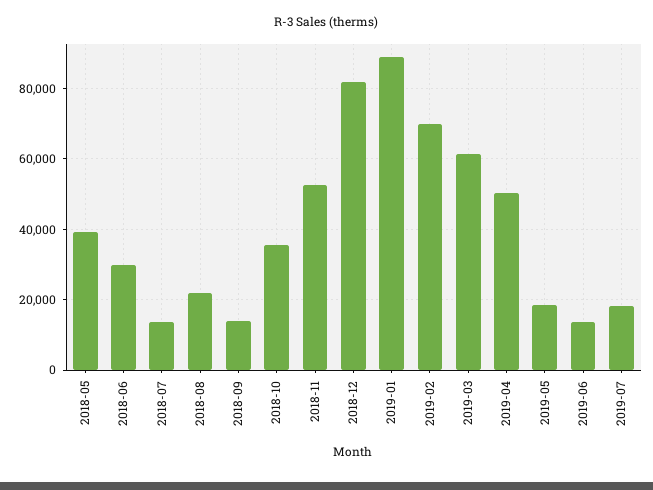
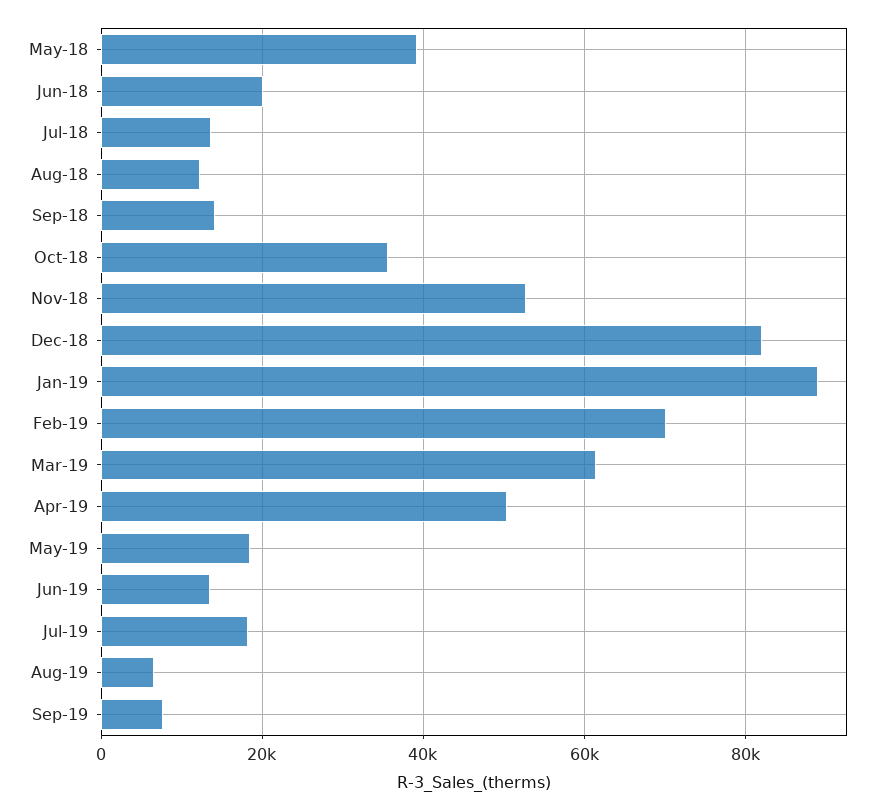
2018-06: 30000 -> 20000
2018-08: 22000 -> 12000
Aug-19: none -> 6000
Sep-19: none -> 8000

